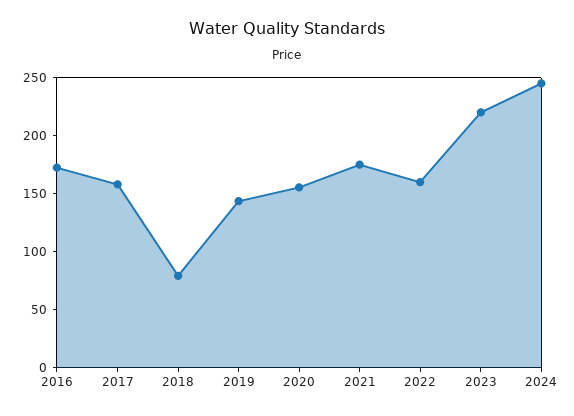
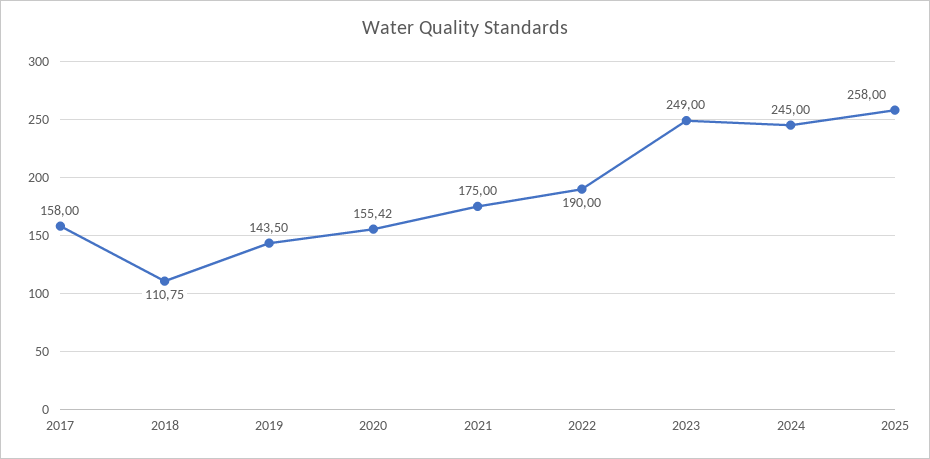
2016: 170 -> none
2018: 80 -> 110.75
2022: 160 -> 190
2023: 220 -> 249
2025: none -> 258

